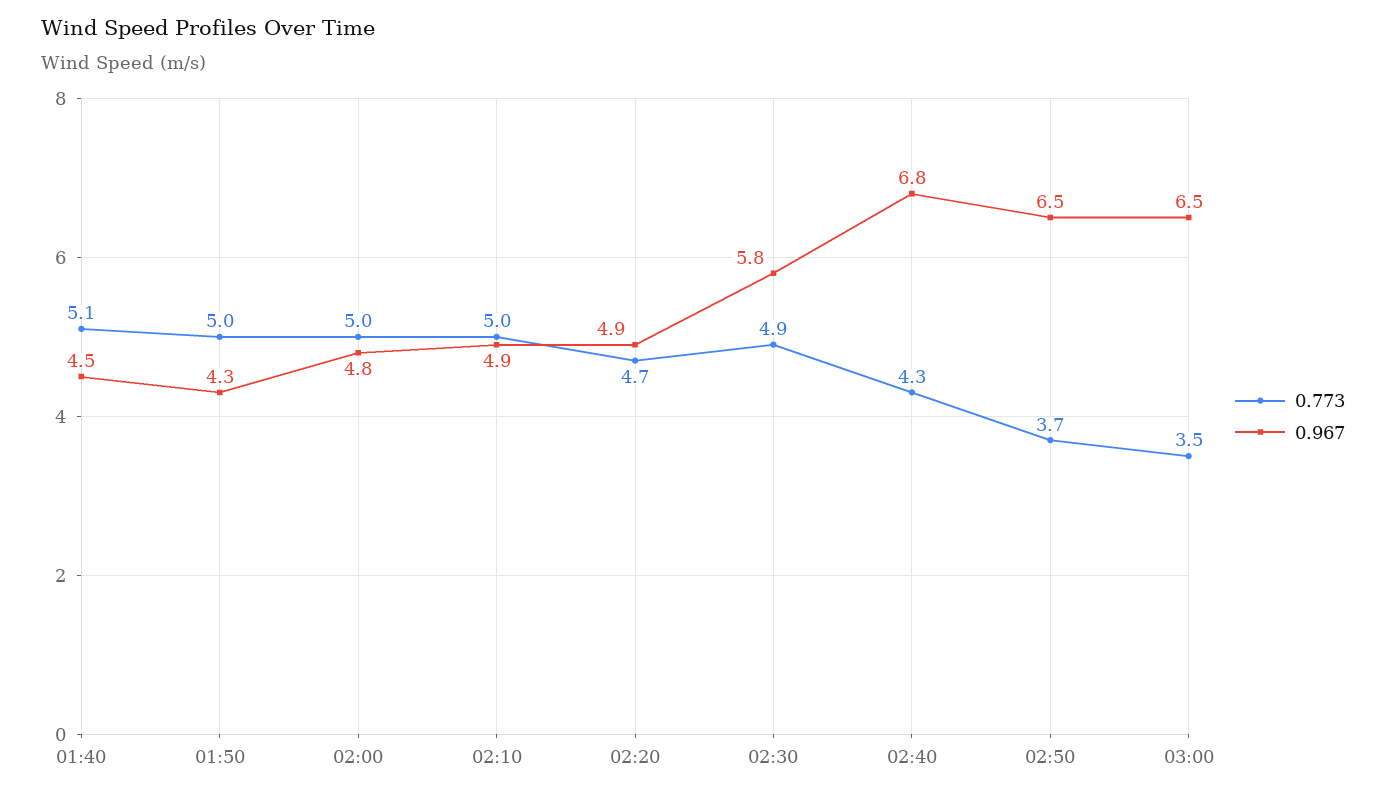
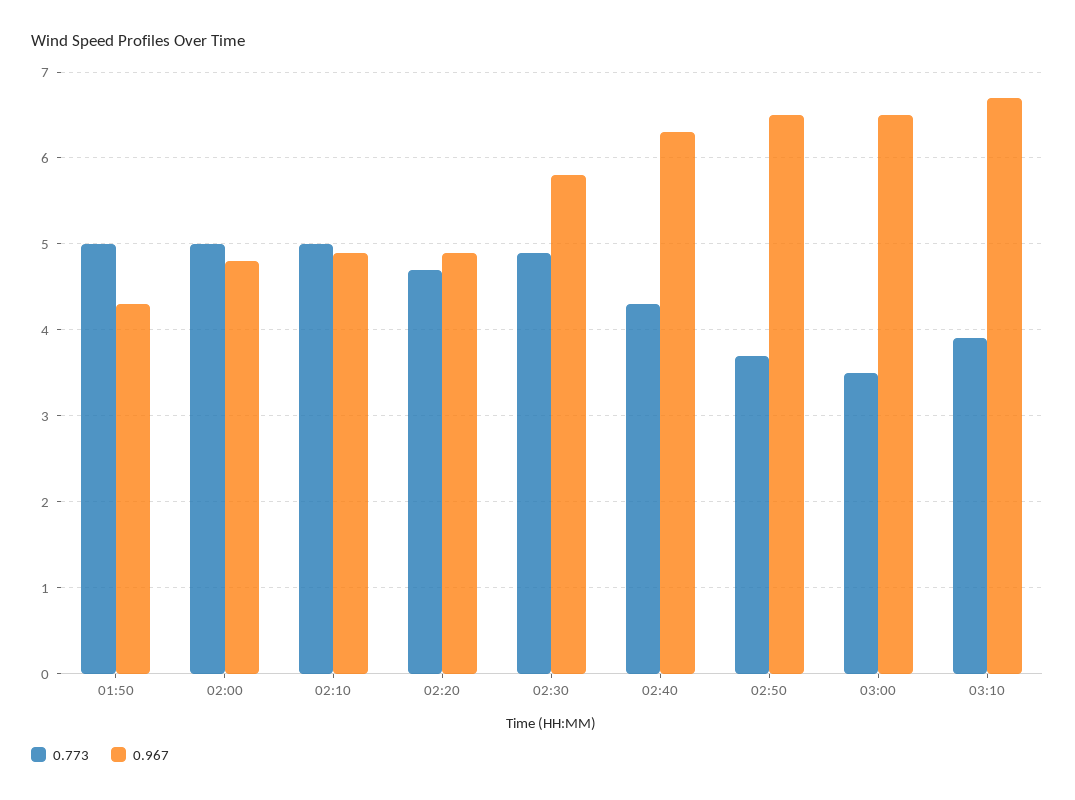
0.773, 01:40: 5.1 -> none
0.967, 01:40: 4.5 -> none
0.967, 02:40: 6.8 -> 6.3
0.773, 03:10: none -> 3.9
0.967, 03:10: none -> 6.7

